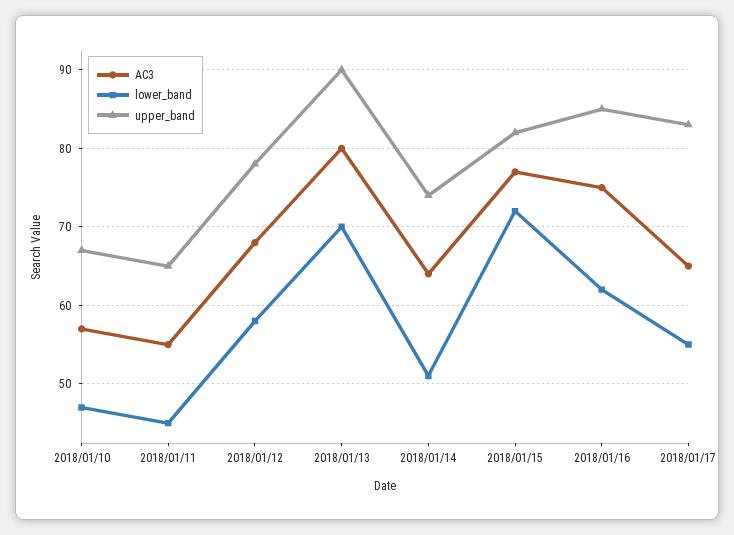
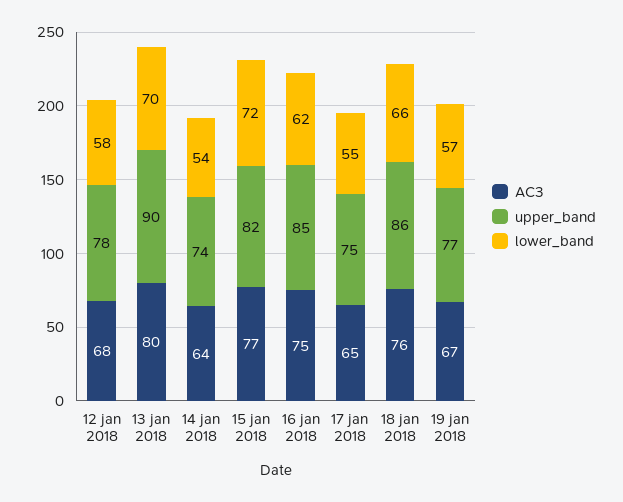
AC3, 2018/01/10: 57 -> none
lower_band, 2018/01/10: 47 -> none
upper_band, 2018/01/10: 67 -> none
AC3, 2018/01/11: 55 -> none
lower_band, 2018/01/11: 45 -> none
upper_band, 2018/01/11: 65 -> none
lower_band, 2018/01/14: 51 -> 54
upper_band, 2018/01/17: 83 -> 75
AC3, 18 jan 2018: none -> 76
upper_band, 18 jan 2018: none -> 86
lower_band, 18 jan 2018: none -> 66
AC3, 19 jan 2018: none -> 67
upper_band, 19 jan 2018: none -> 77
lower_band, 19 jan 2018: none -> 57

